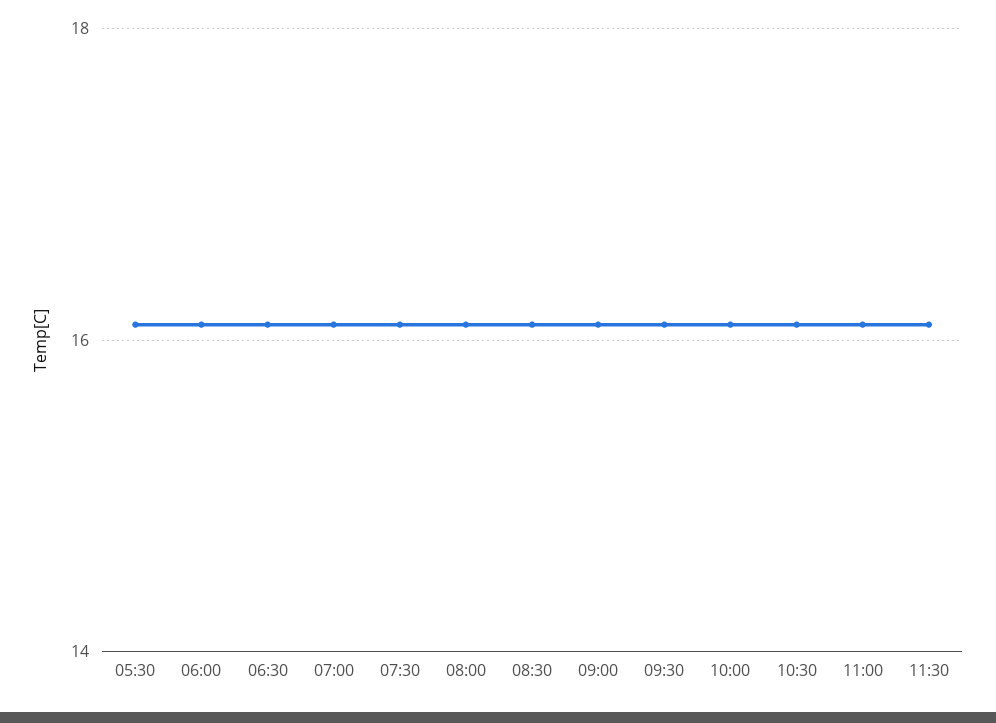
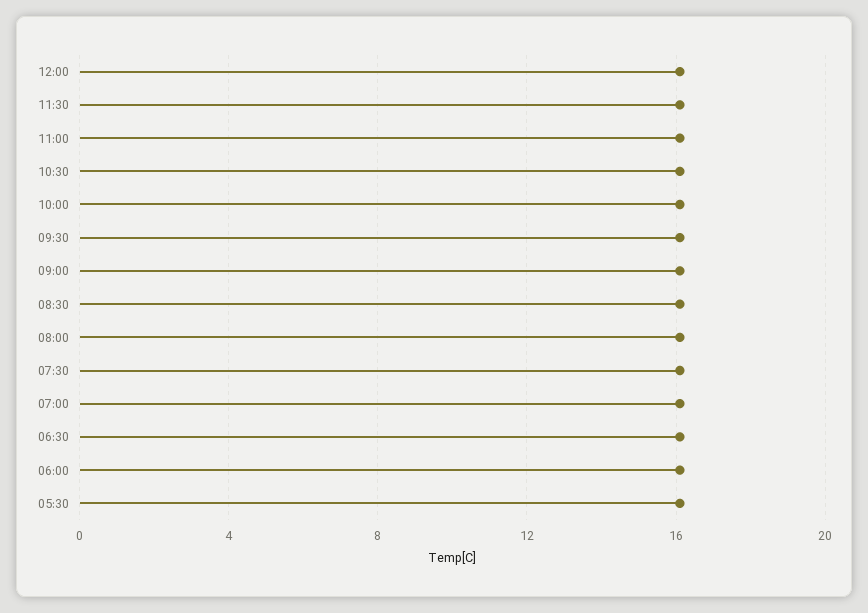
12:00: none -> 16

